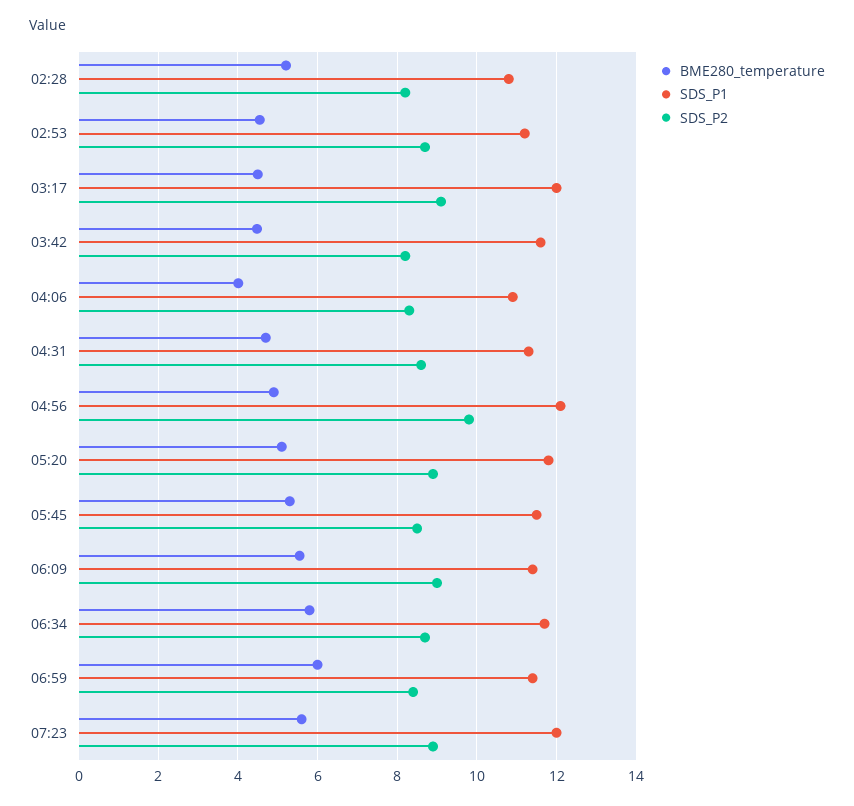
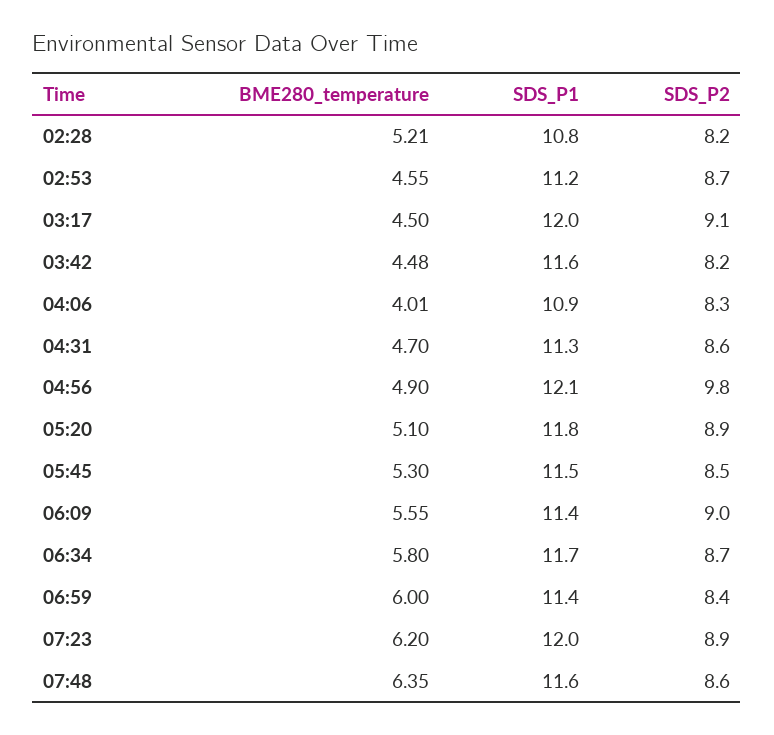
BME280_temperature, 07:23: 5.6 -> 6.2
BME280_temperature, 07:48: none -> 6.35
SDS_P1, 07:48: none -> 11.6
SDS_P2, 07:48: none -> 8.6

